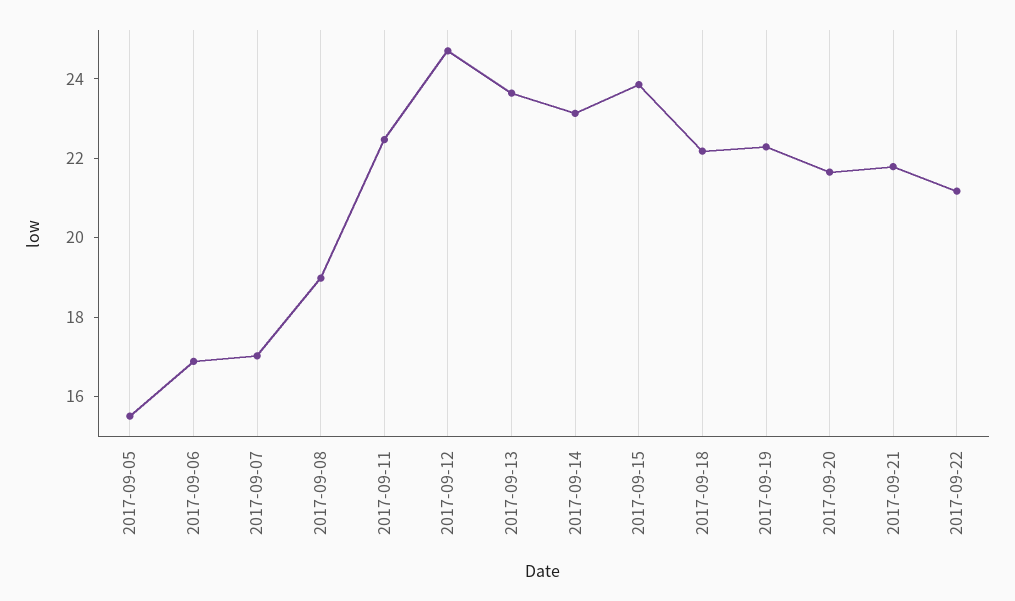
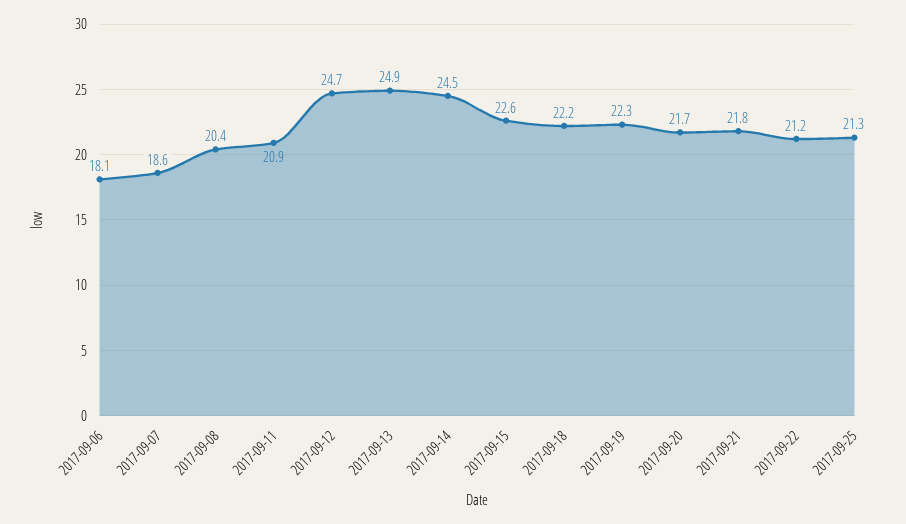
2017-09-05: 15.5 -> none
2017-09-06: 17 -> 18.1
2017-09-07: 17 -> 18.6
2017-09-08: 19 -> 20.4
2017-09-11: 22.5 -> 20.9
2017-09-13: 23.5 -> 24.9
2017-09-14: 23 -> 24.5
2017-09-15: 24 -> 22.6
2017-09-25: none -> 21.3

